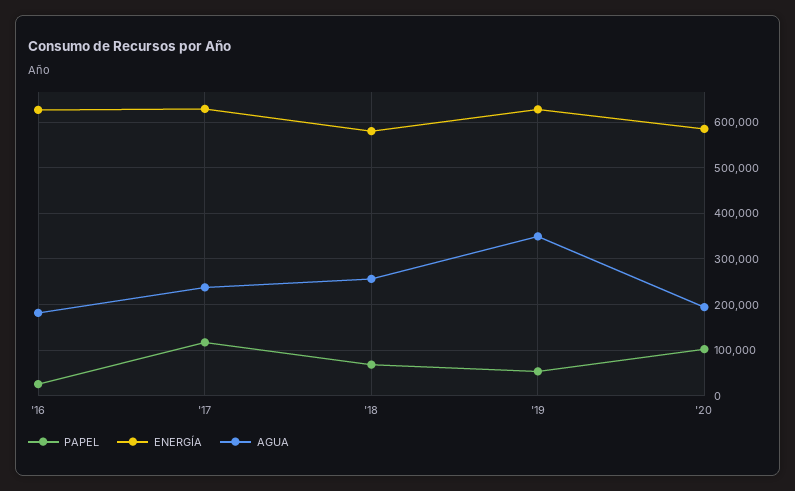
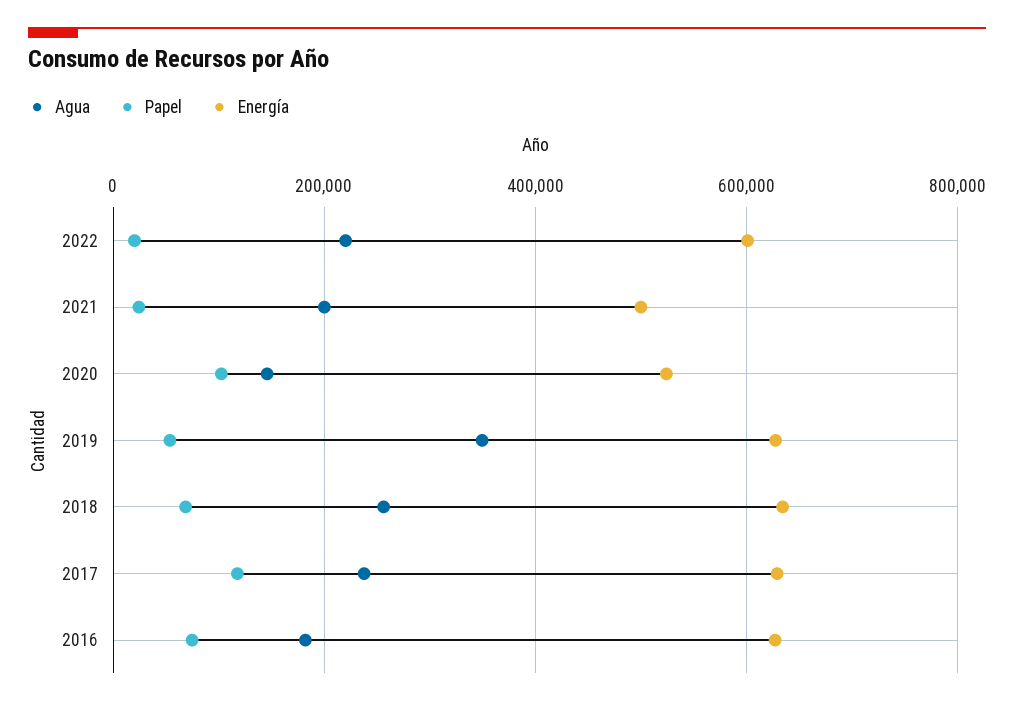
PAPEL, '16: 20000 -> 80000
ENERGÍA, '18: 580000 -> 640000
ENERGÍA, '20: 580000 -> 520000
AGUA, '20: 200000 -> 140000
AGUA, 2022: none -> 220000
PAPEL, 2022: none -> 20000
ENERGÍA, 2022: none -> 600000
AGUA, 2021: none -> 200000
PAPEL, 2021: none -> 20000
ENERGÍA, 2021: none -> 500000

